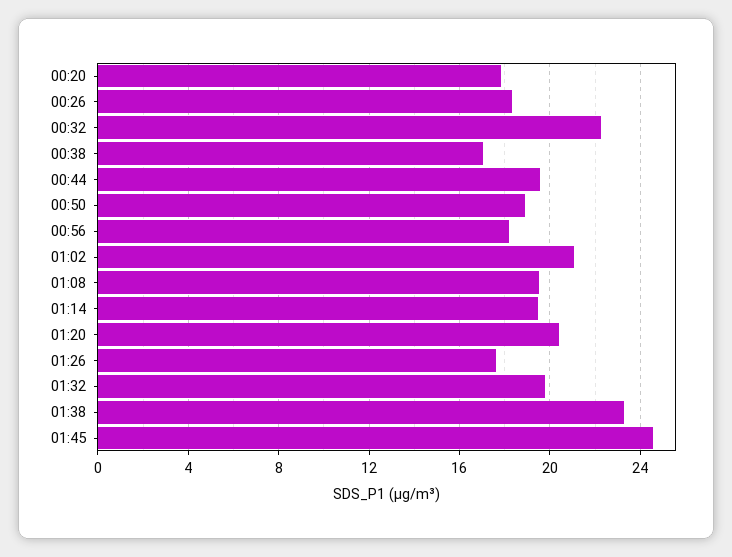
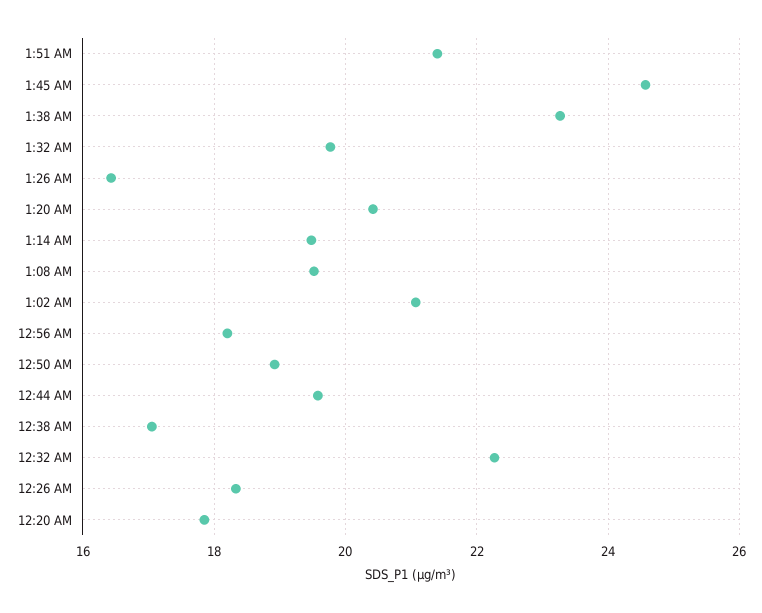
01:26: 17.5 -> 16.4
1:51 AM: none -> 21.4

